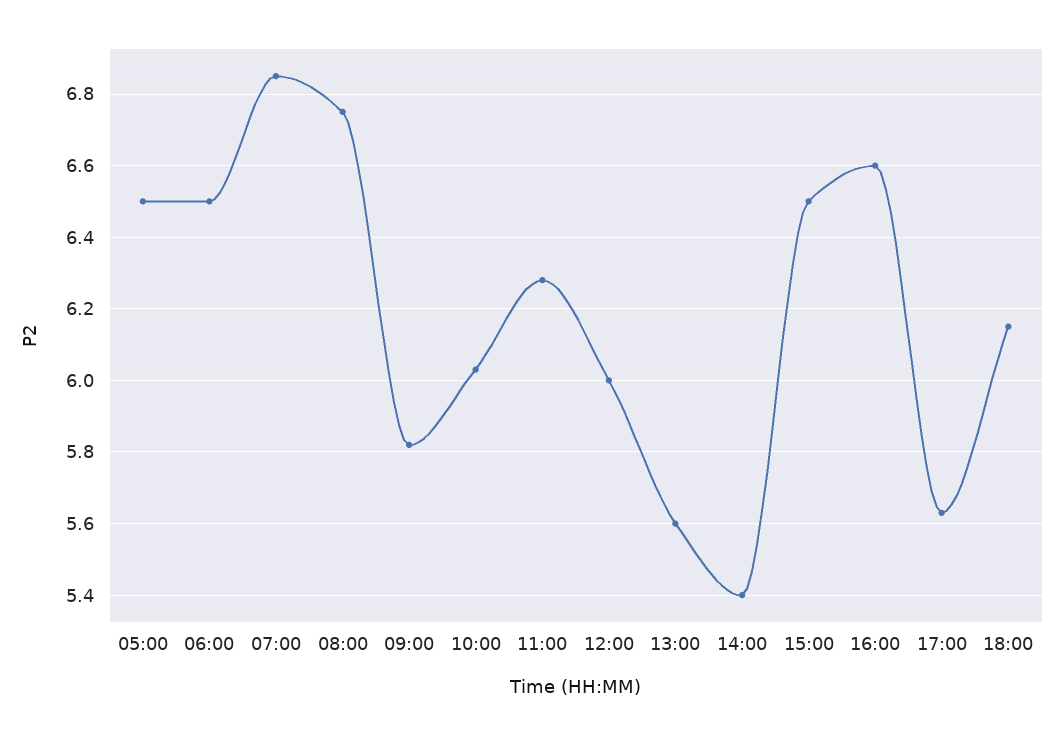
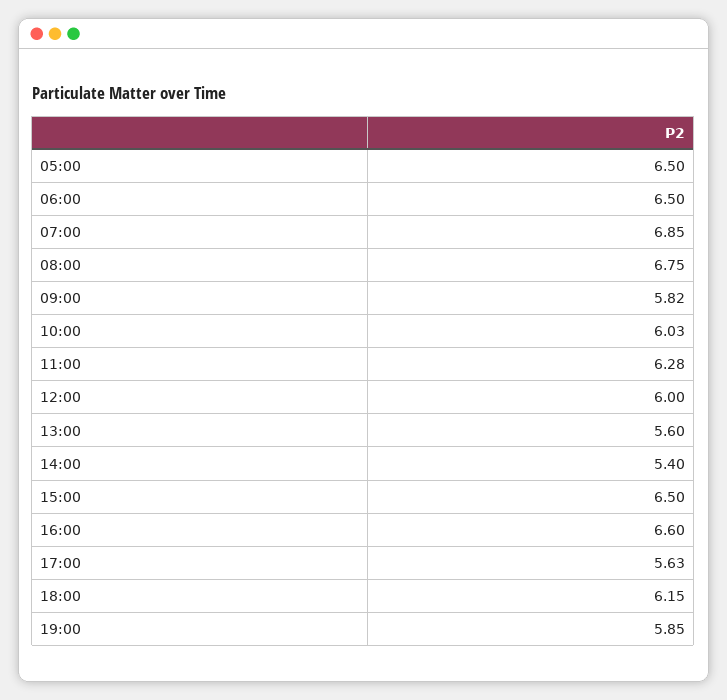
19:00: none -> 5.85

